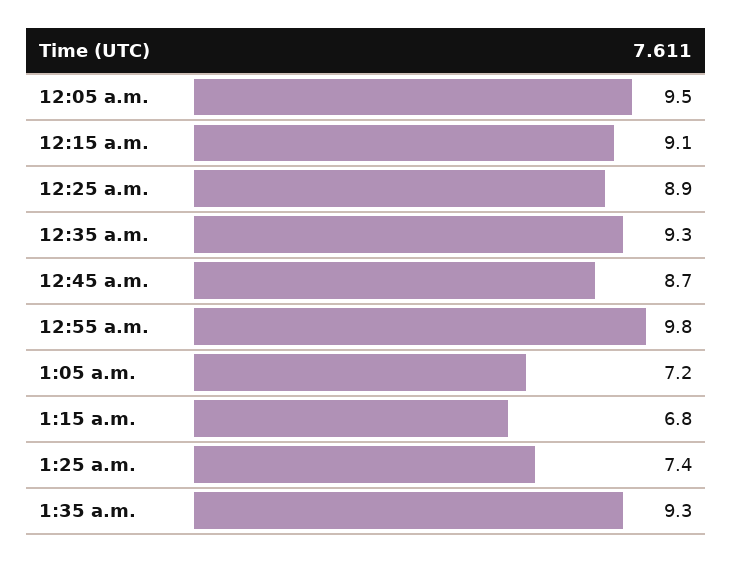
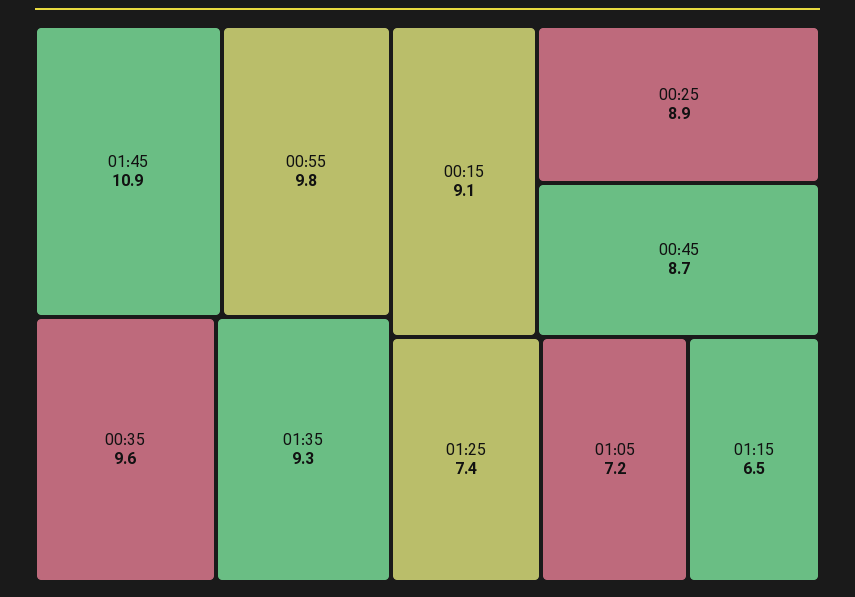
12:05 a.m.: 9.5 -> none
12:35 a.m.: 9.3 -> 9.6
1:15 a.m.: 6.8 -> 6.5
01:45: none -> 10.9

